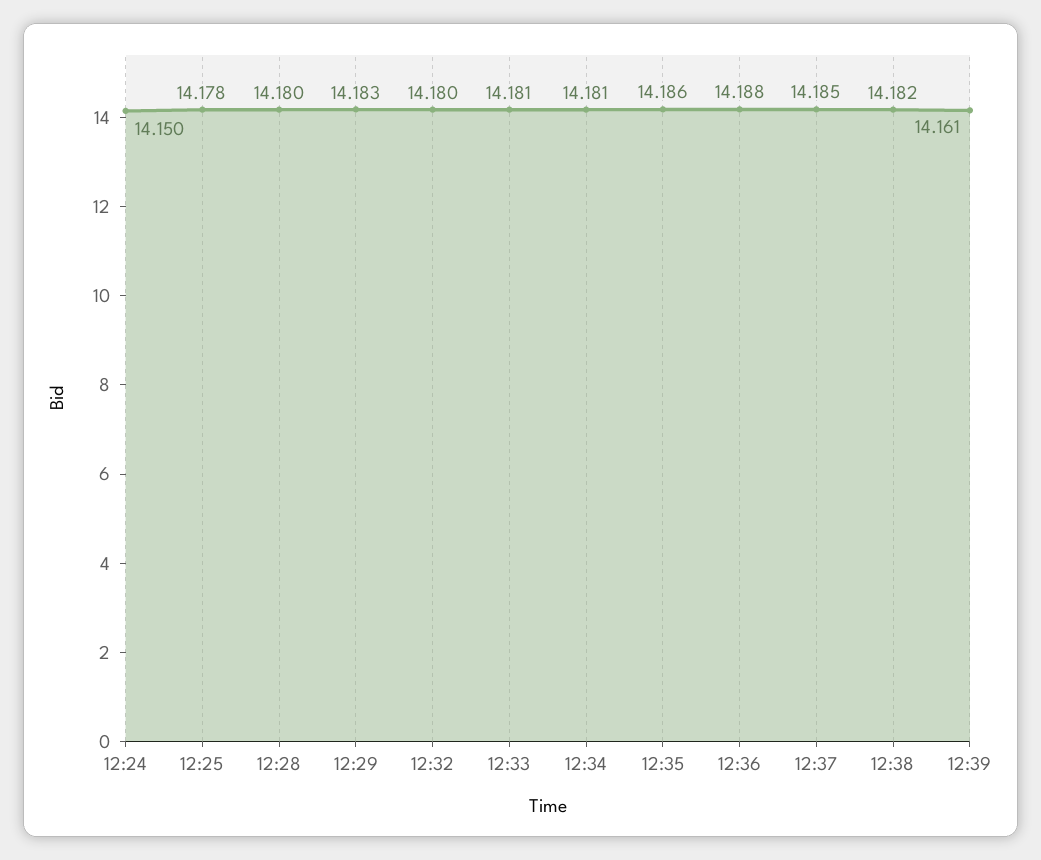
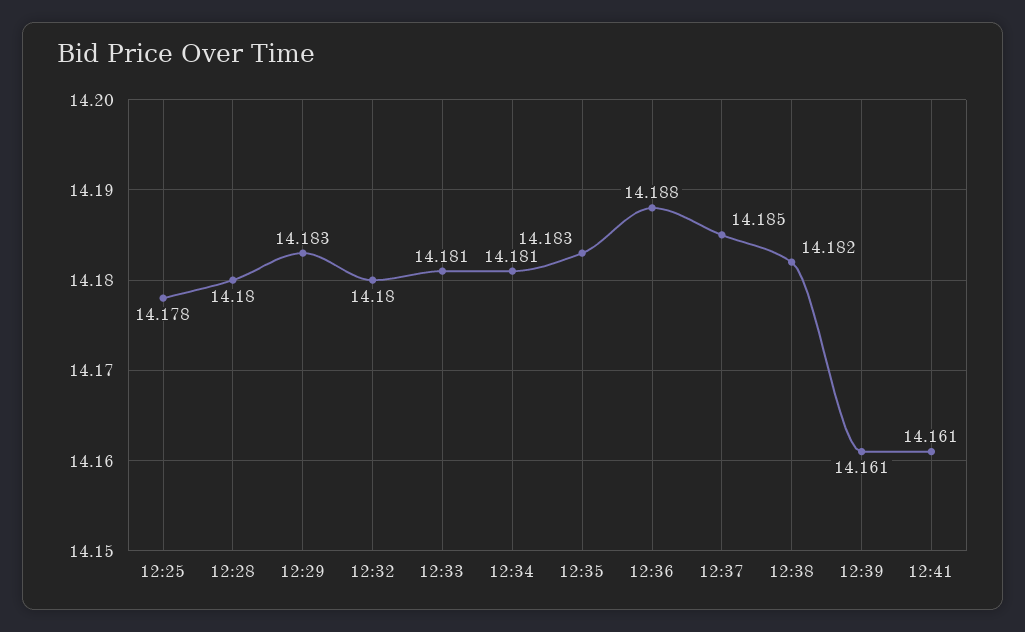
12:24: 14.15 -> none
12:35: 14.186 -> 14.183
12:41: none -> 14.161

